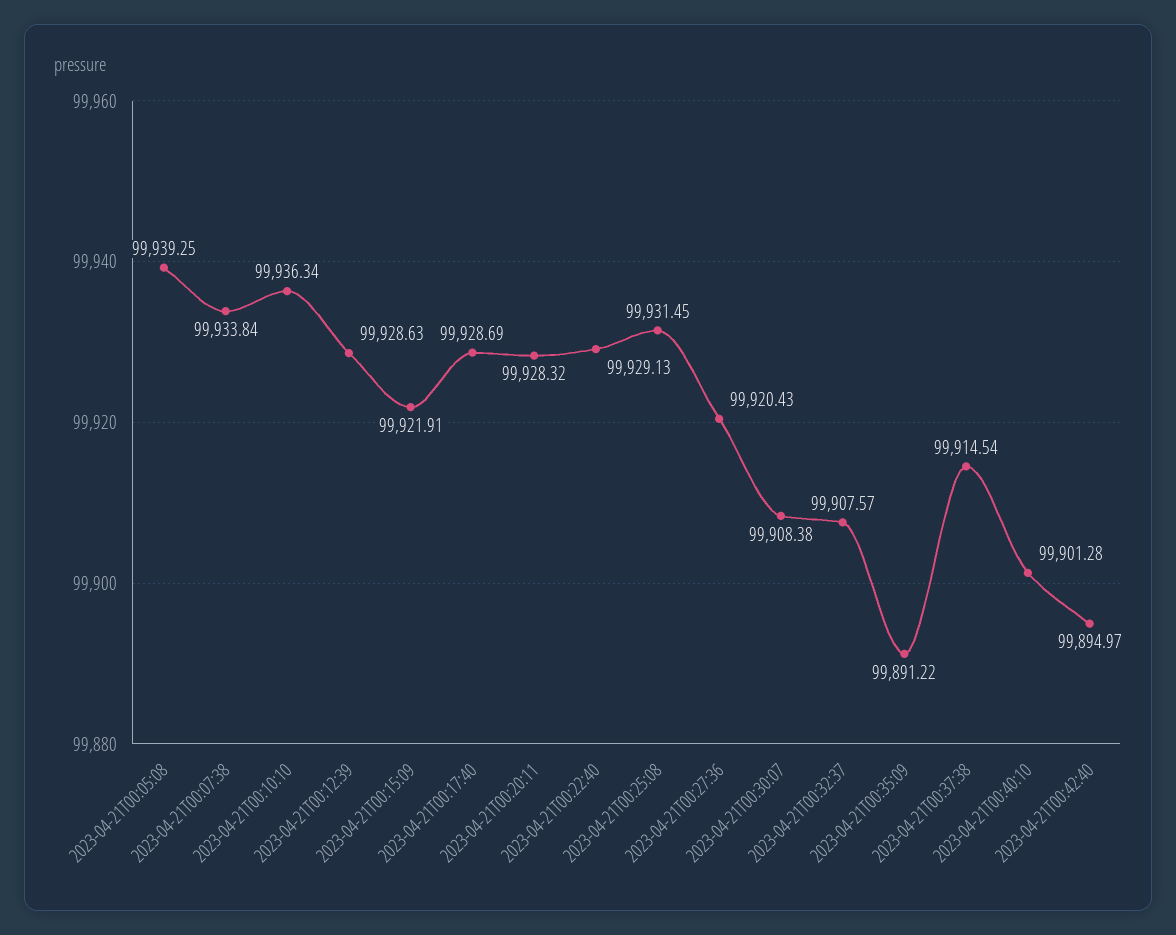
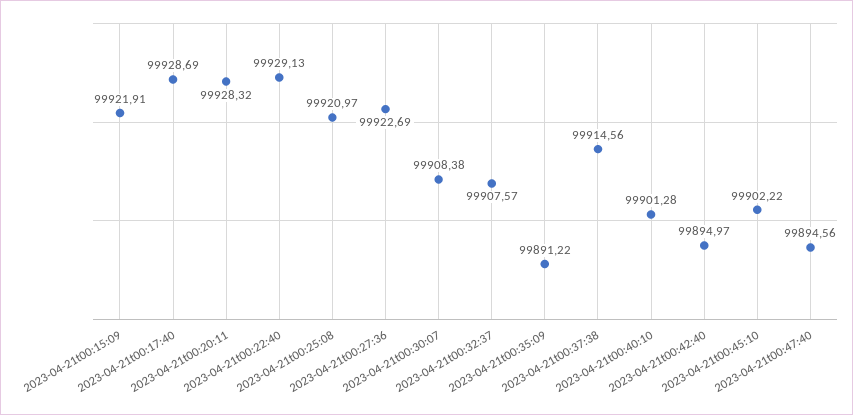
2023-04-21T00:05:08: 99939.25 -> none
2023-04-21T00:07:38: 99933.84 -> none
2023-04-21T00:10:10: 99936.34 -> none
2023-04-21T00:12:39: 99928.63 -> none
2023-04-21T00:25:08: 99931.45 -> 99920.97
2023-04-21T00:27:36: 99920.43 -> 99922.69
2023-04-21T00:37:38: 99914.54 -> 99914.56
2023-04-21t00:45:10: none -> 99902.22
2023-04-21t00:47:40: none -> 99894.56

